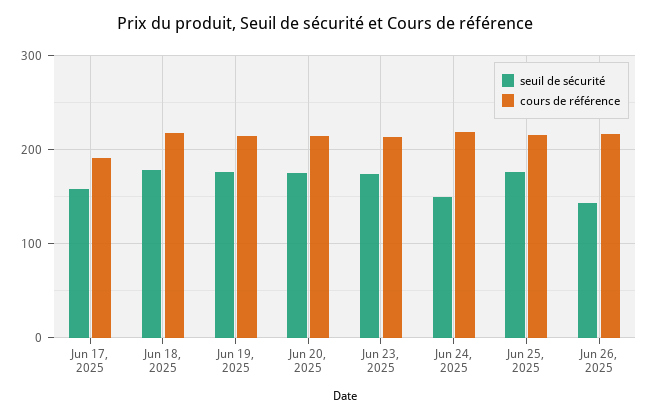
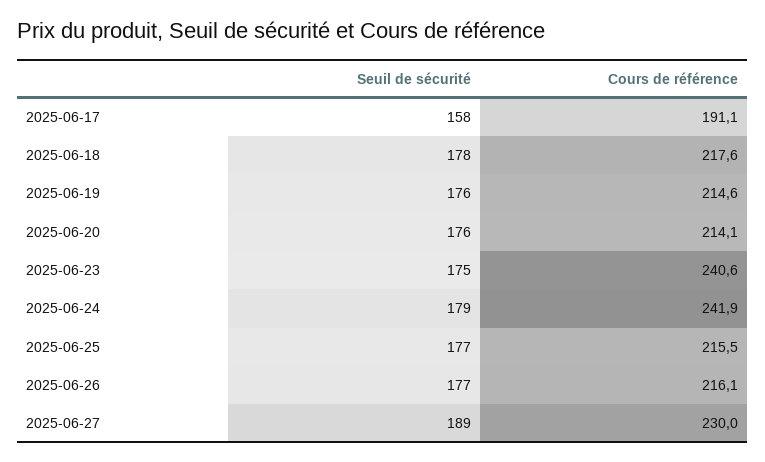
cours de référence, Jun 23, 2025: 210 -> 240.6
seuil de sécurité, Jun 24, 2025: 150 -> 179
cours de référence, Jun 24, 2025: 220 -> 241.9
seuil de sécurité, Jun 26, 2025: 140 -> 177
seuil de sécurité, 2025-06-27: none -> 189
cours de référence, 2025-06-27: none -> 230

